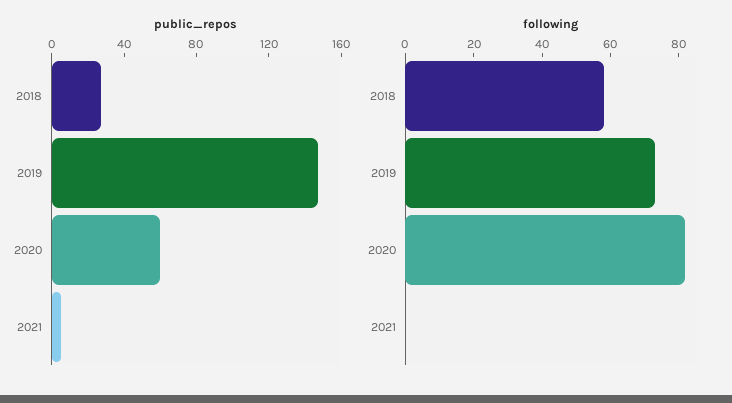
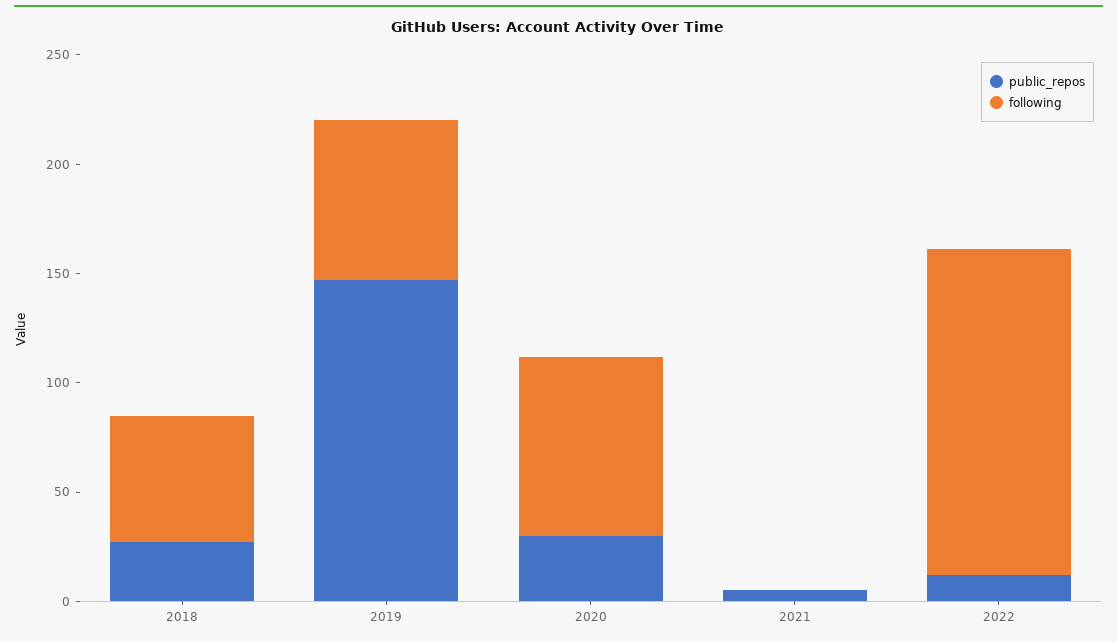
public_repos, 2020: 60 -> 30
public_repos, 2022: none -> 10
following, 2022: none -> 150

